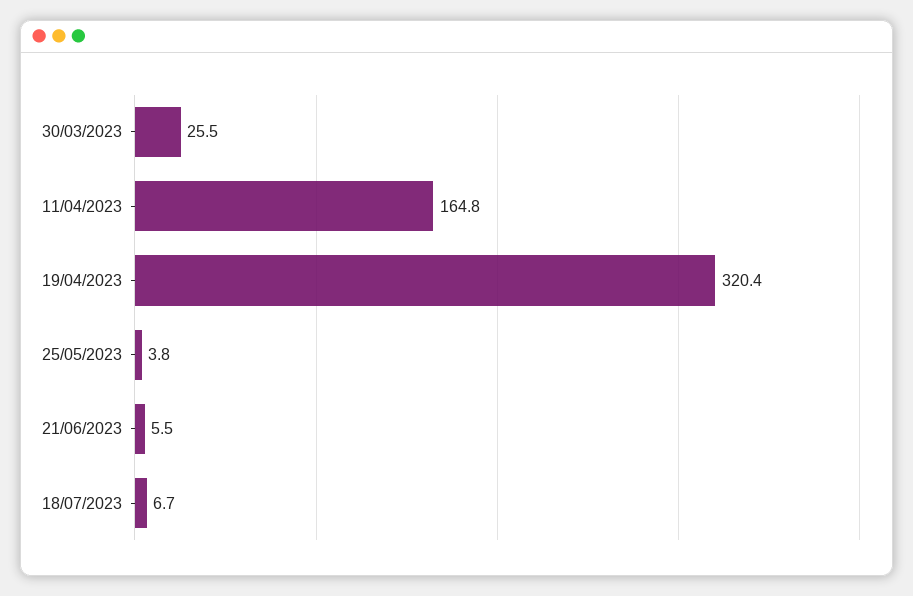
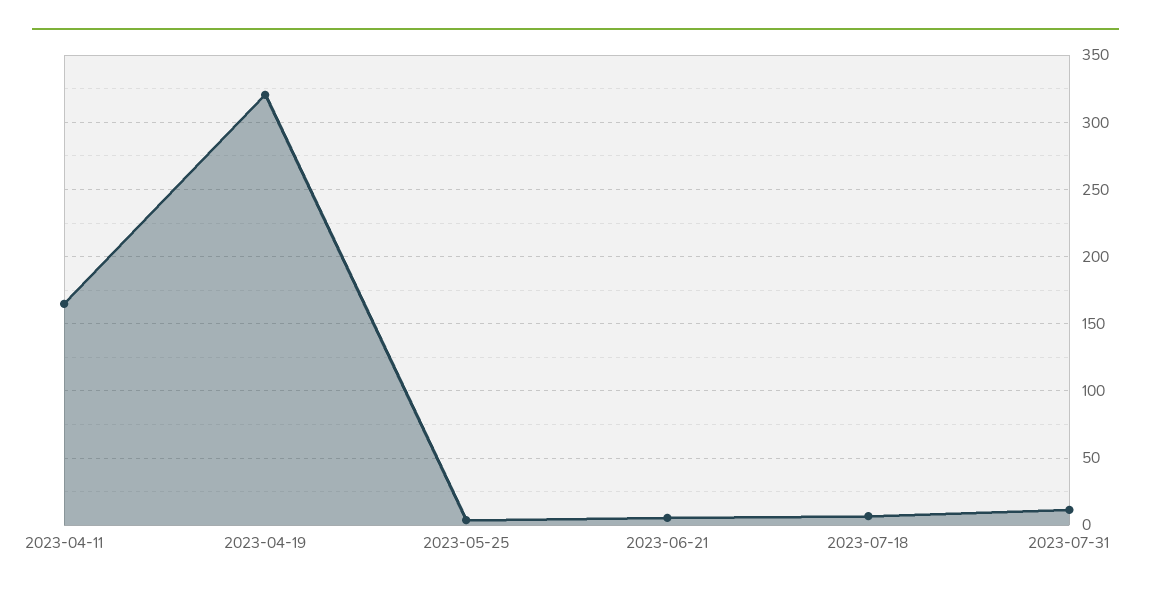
30/03/2023: 25.5 -> none
2023-07-31: none -> 10

